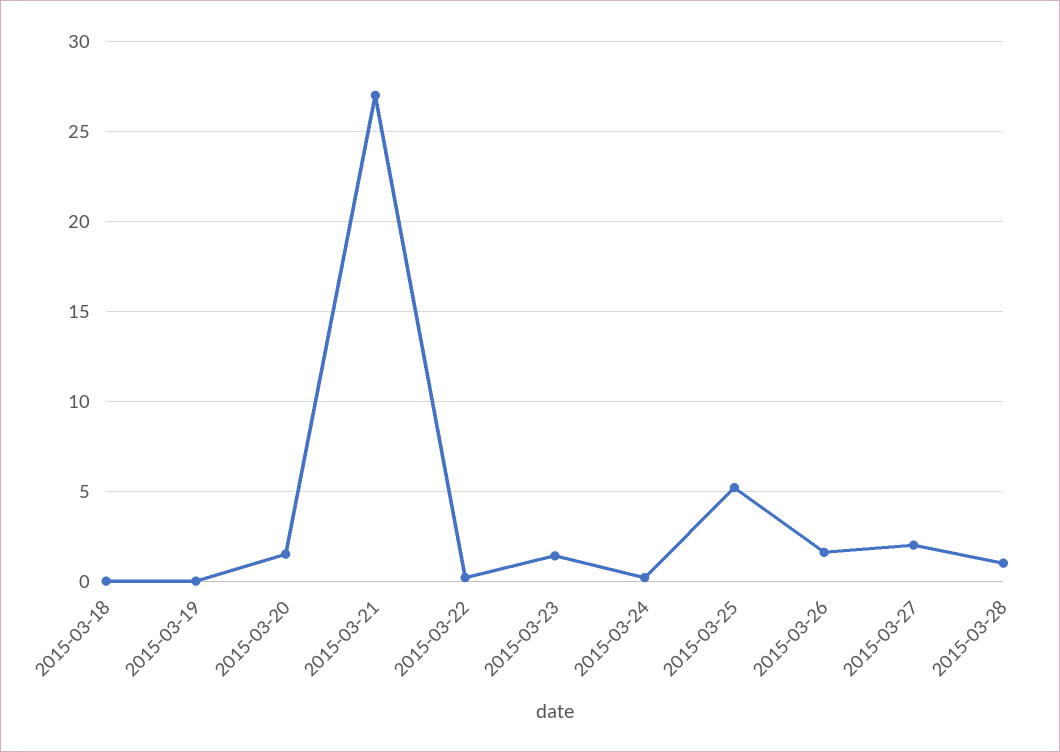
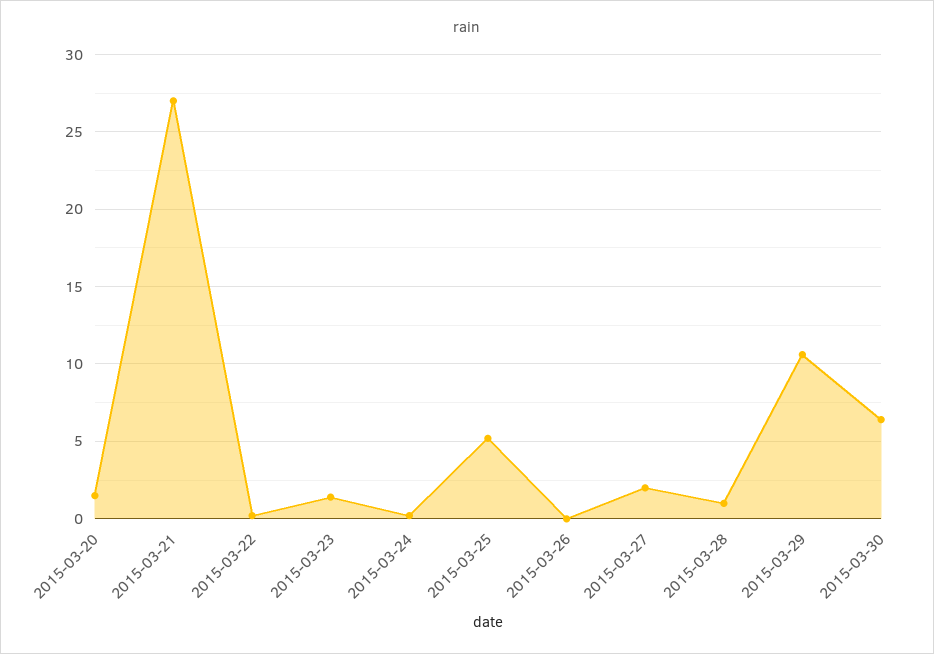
2015-03-18: 0 -> none
2015-03-19: 0 -> none
2015-03-26: 1.5 -> 0
2015-03-29: none -> 10.5
2015-03-30: none -> 6.5

